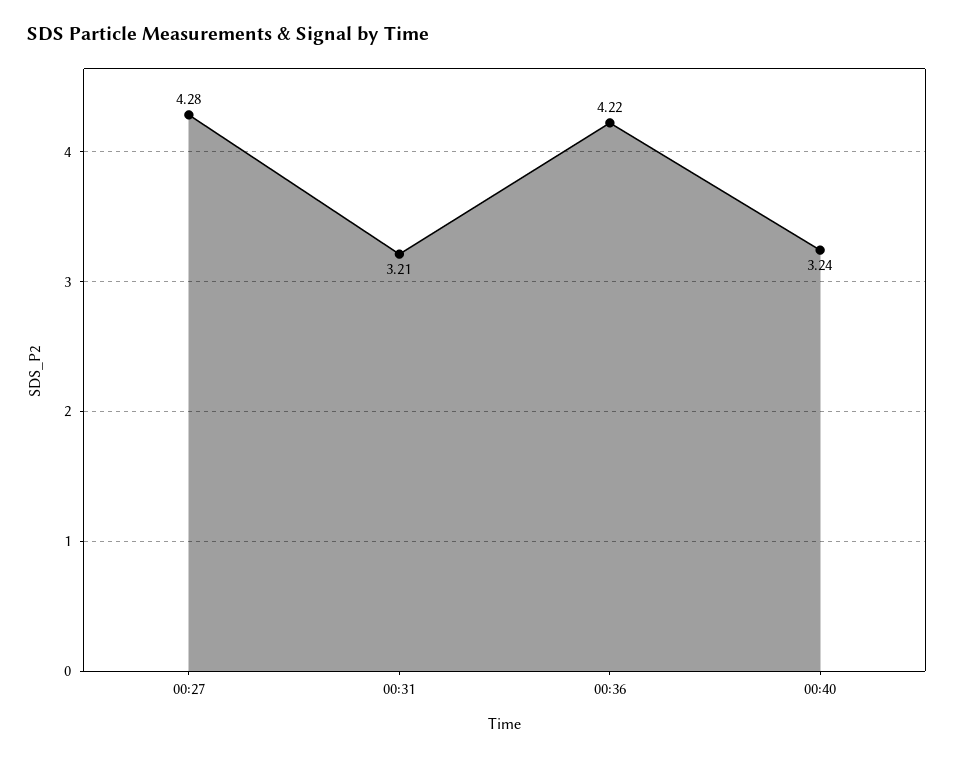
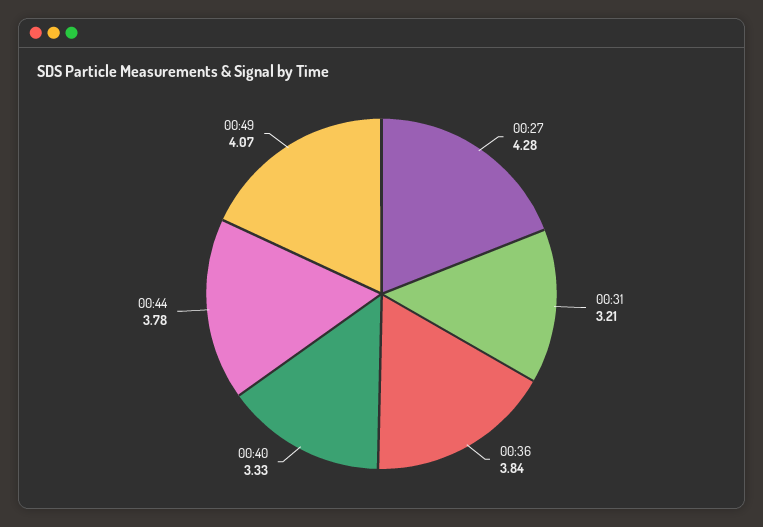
00:36: 4.22 -> 3.84
00:40: 3.24 -> 3.33
00:44: none -> 3.78
00:49: none -> 4.07

